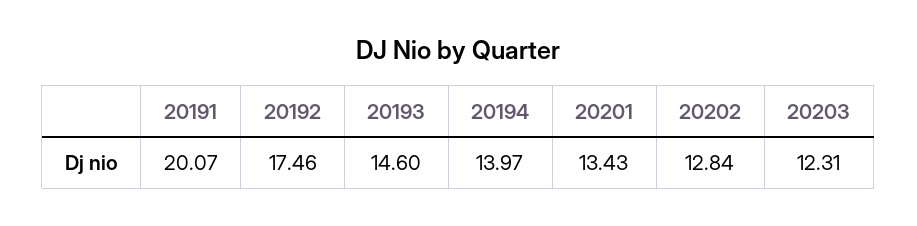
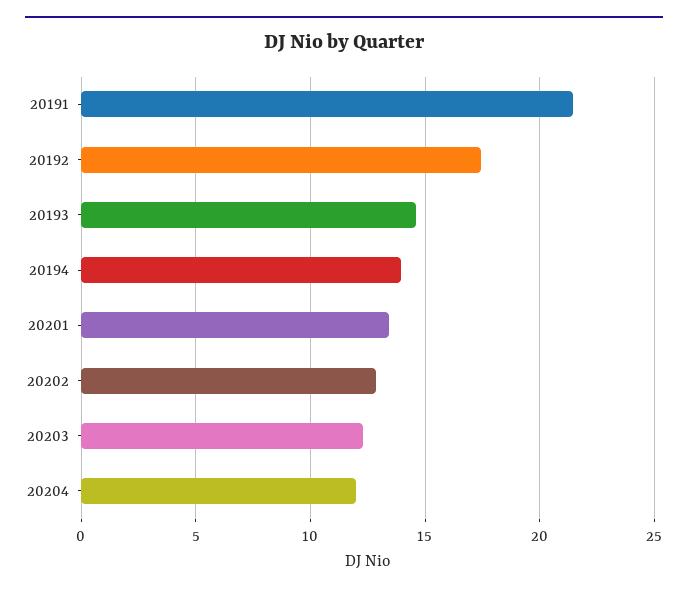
20191: 20.07 -> 21.5
20204: none -> 12

